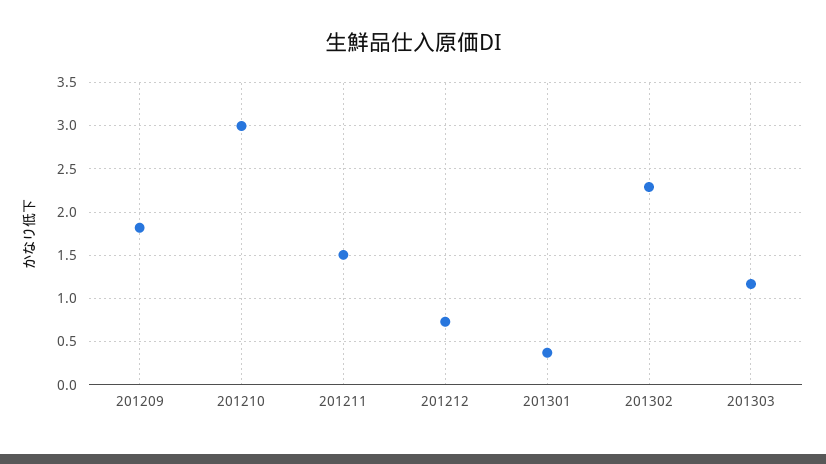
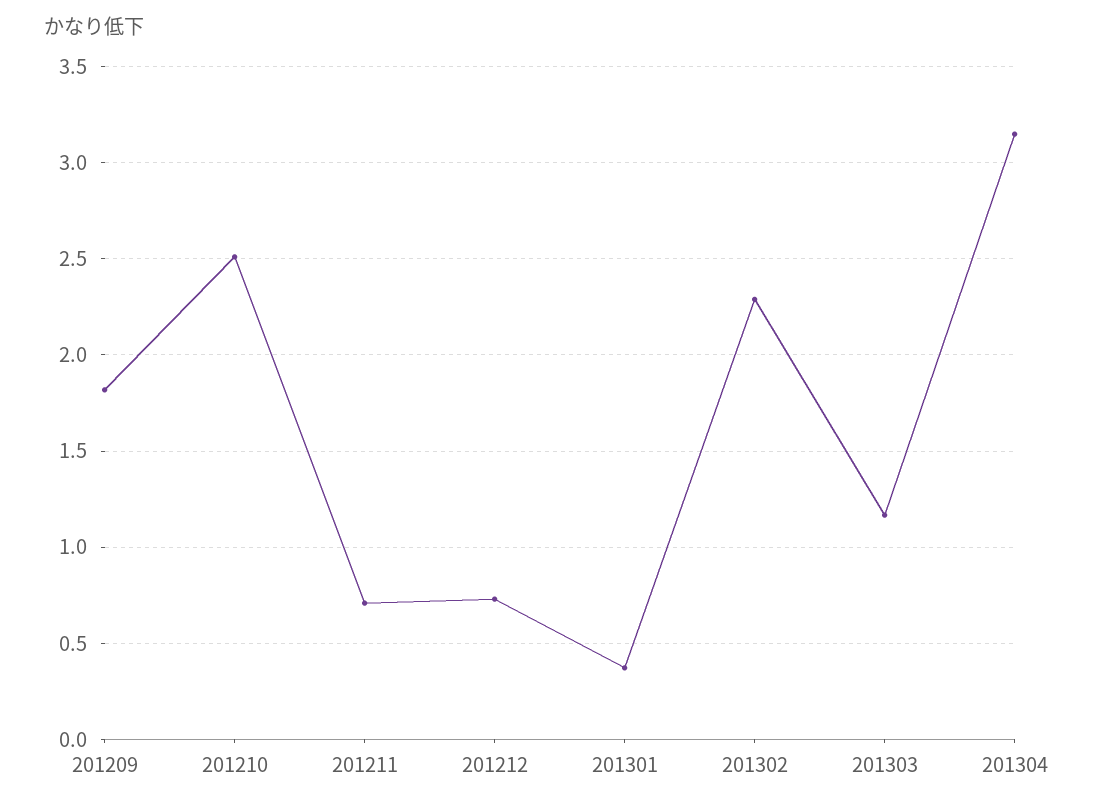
201210: 3 -> 2.5
201211: 1.5 -> 0.7
201304: none -> 3.15

